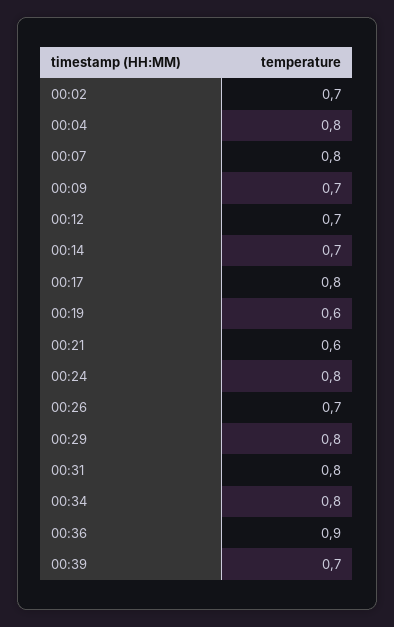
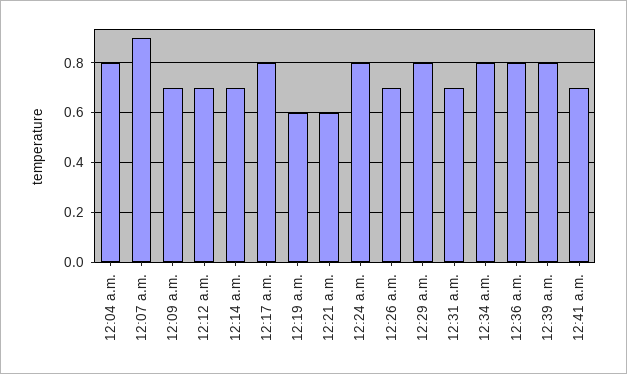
00:02: 0.7 -> none
00:07: 0.8 -> 0.9
00:31: 0.8 -> 0.7
00:36: 0.9 -> 0.8
00:39: 0.7 -> 0.8
12:41 a.m.: none -> 0.7

